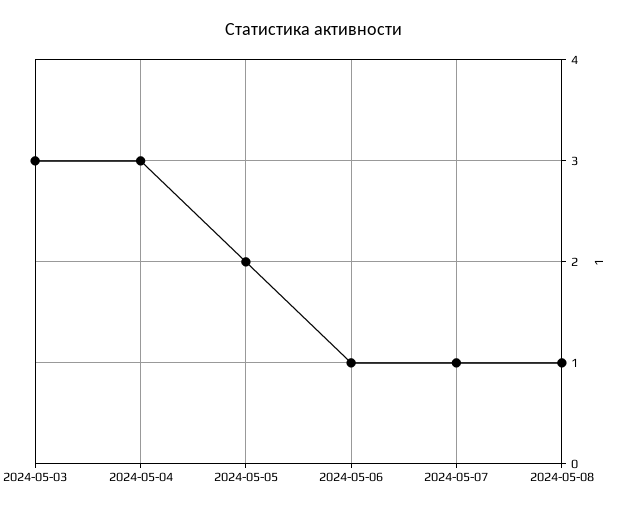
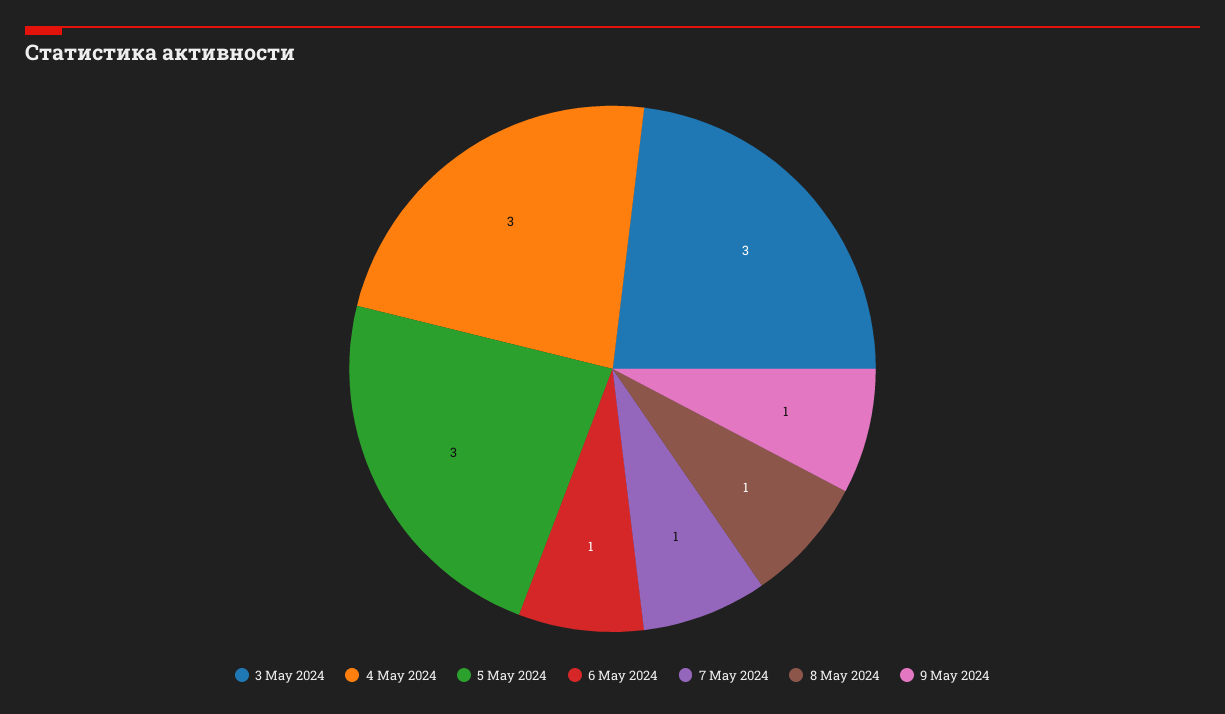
2024-05-05: 2 -> 3
9 May 2024: none -> 1

